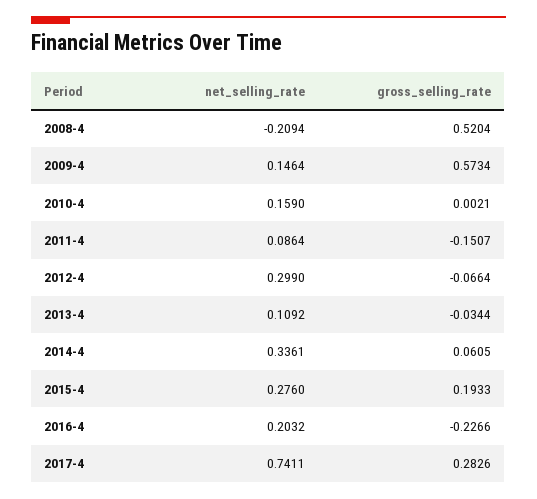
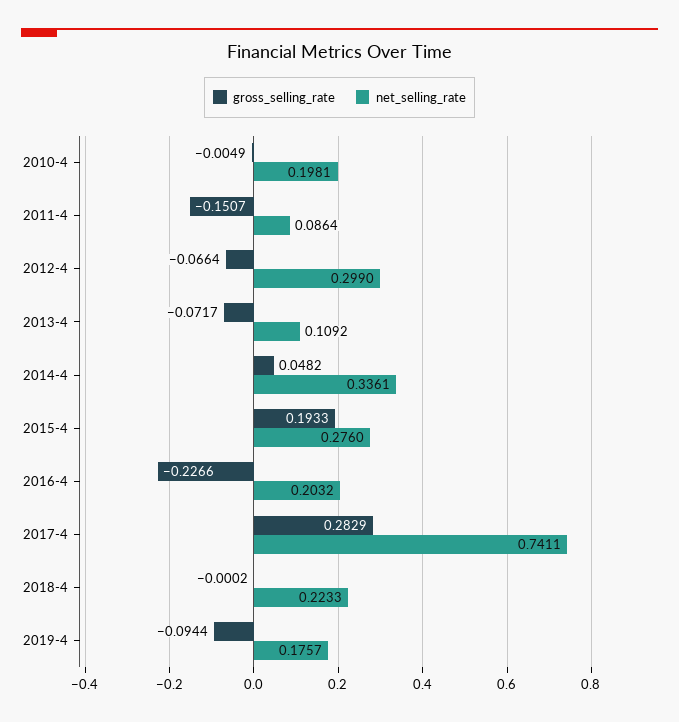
net_selling_rate, 2008-4: -0.2094 -> none
gross_selling_rate, 2008-4: 0.5204 -> none
net_selling_rate, 2009-4: 0.1464 -> none
gross_selling_rate, 2009-4: 0.5734 -> none
net_selling_rate, 2010-4: 0.159 -> 0.1981
gross_selling_rate, 2010-4: 0.0021 -> -0.0049
gross_selling_rate, 2013-4: -0.0344 -> -0.0717
gross_selling_rate, 2014-4: 0.0605 -> 0.0482
gross_selling_rate, 2017-4: 0.2826 -> 0.2829
gross_selling_rate, 2018-4: none -> -0.0002
net_selling_rate, 2018-4: none -> 0.2233
gross_selling_rate, 2019-4: none -> -0.0944
net_selling_rate, 2019-4: none -> 0.1757

